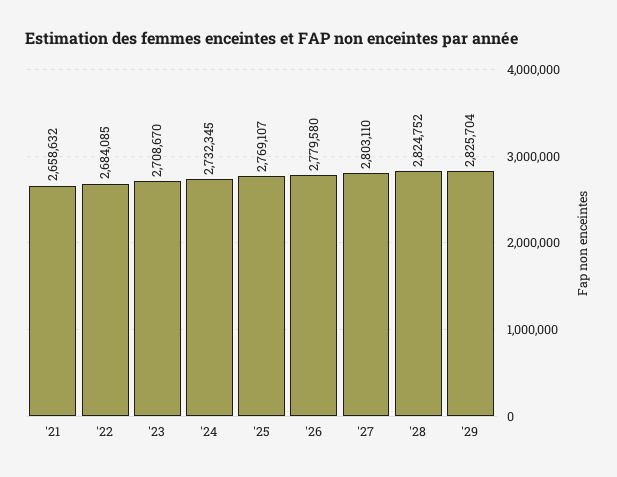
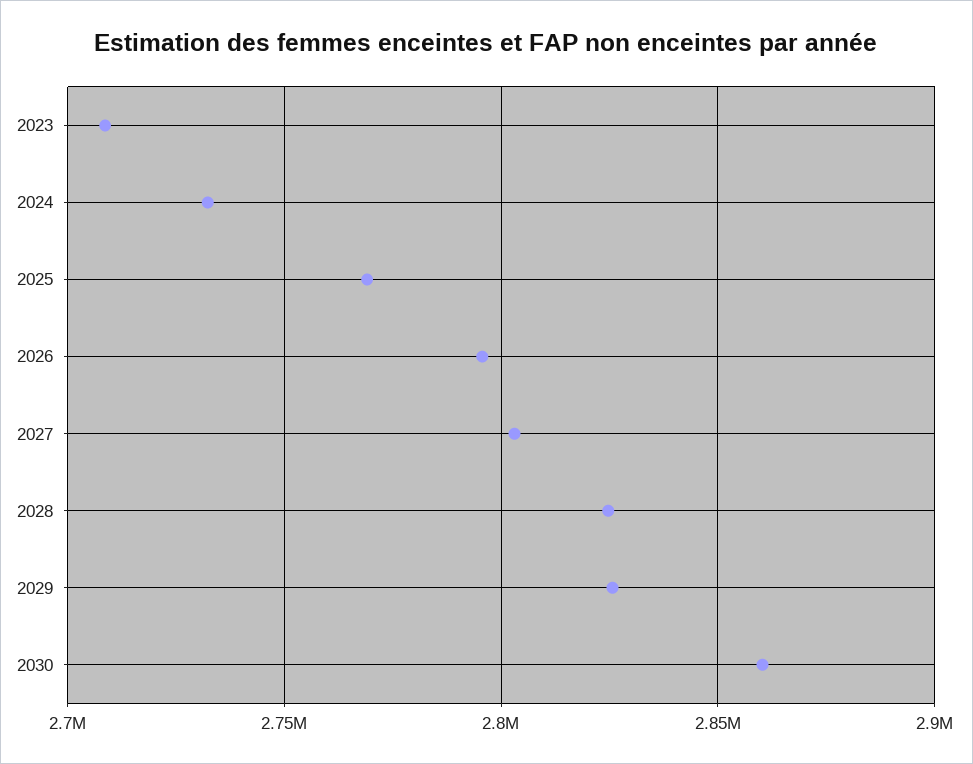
'21: 2658632 -> none
'22: 2684085 -> none
'26: 2779580 -> 2795000
2030: none -> 2860000

